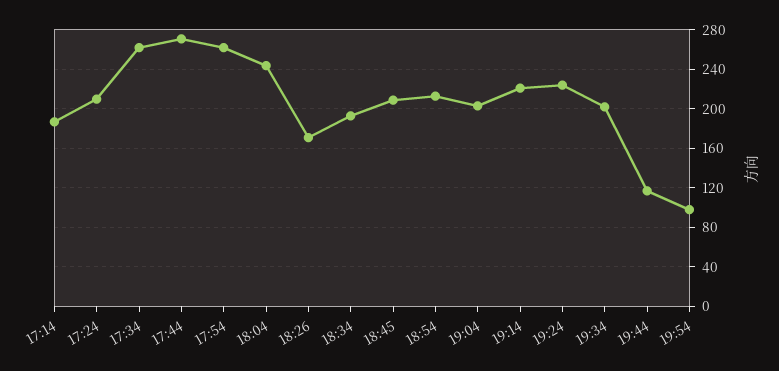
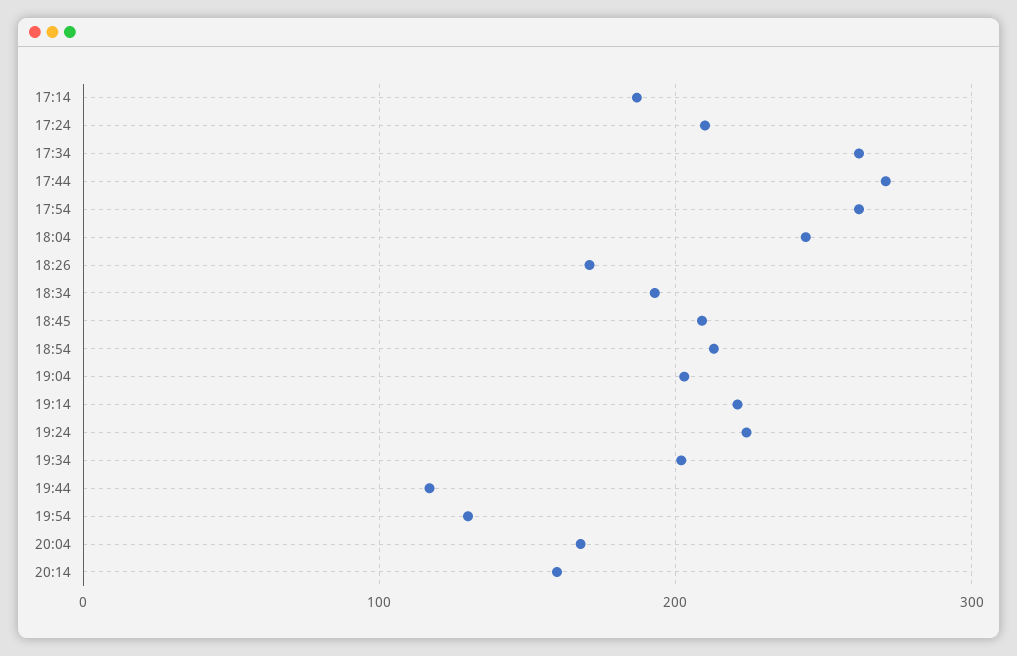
19:54: 100 -> 130
20:04: none -> 170
20:14: none -> 160

